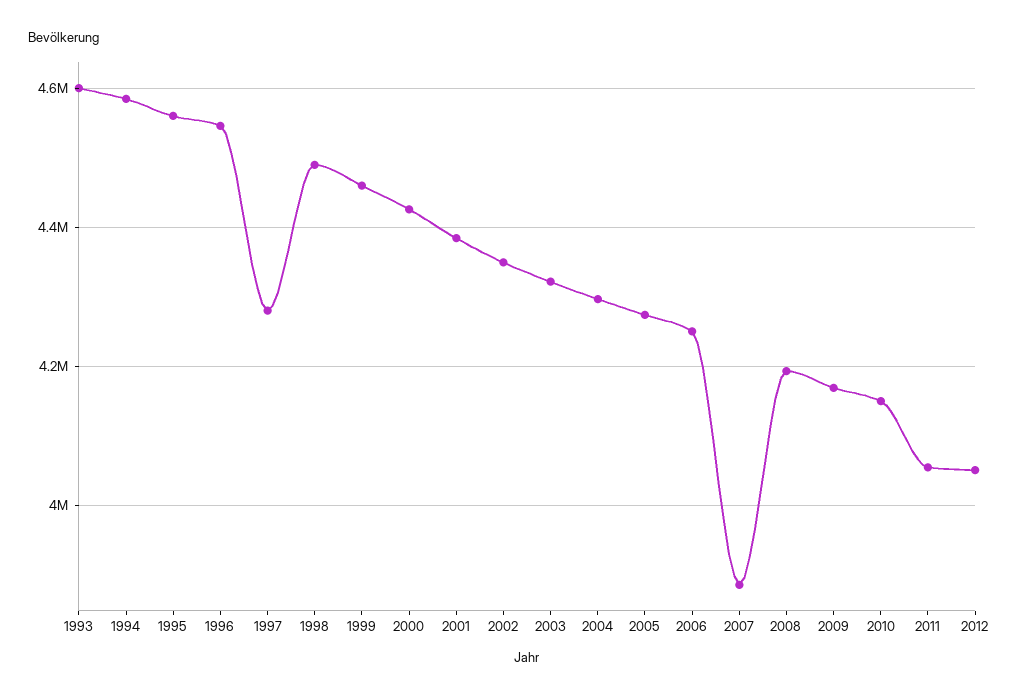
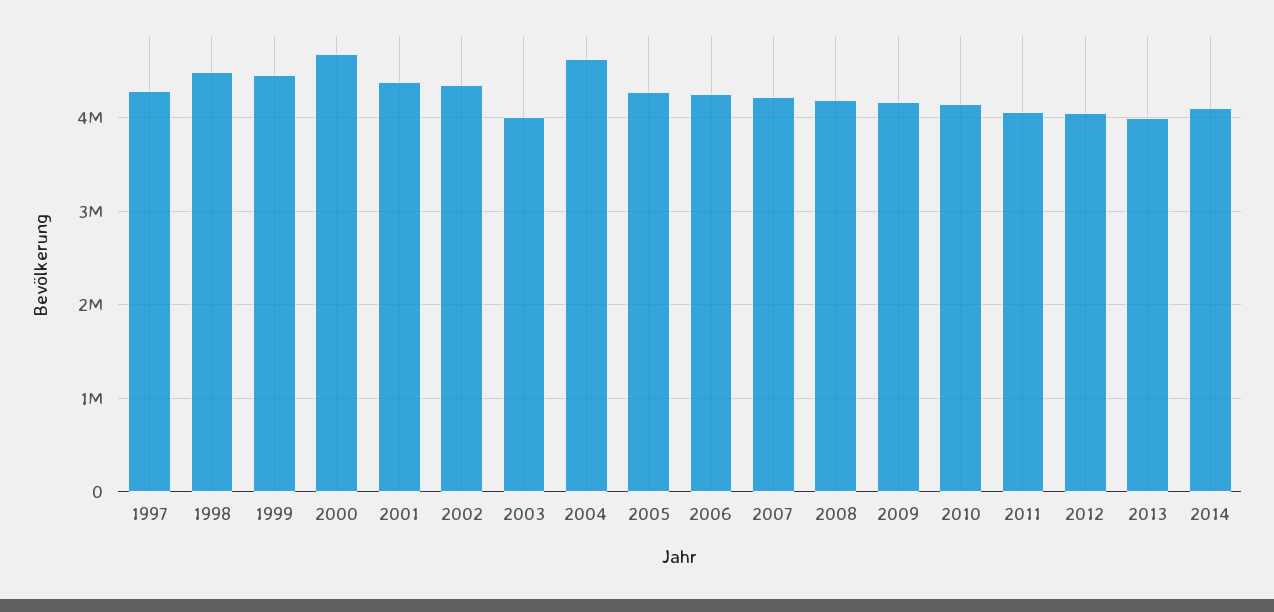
1993: 4600000 -> none
1994: 4580000 -> none
1995: 4560000 -> none
1996: 4540000 -> none
2000: 4420000 -> 4700000
2003: 4320000 -> 4000000
2004: 4300000 -> 4600000
2007: 3880000 -> 4200000
2013: none -> 4000000
2014: none -> 4100000

